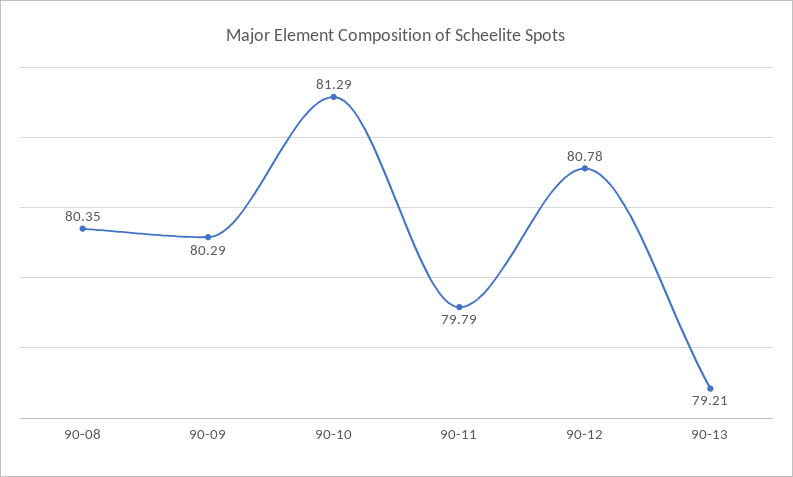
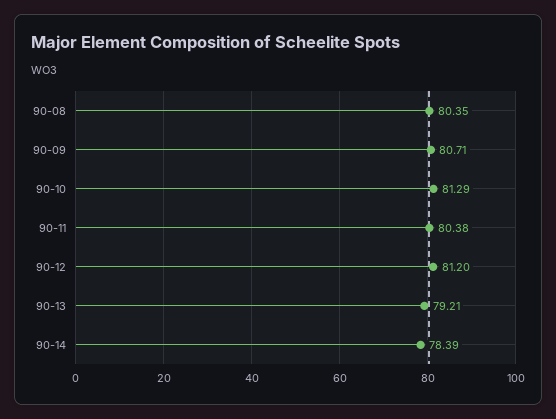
90-09: 80.29 -> 80.71
90-11: 79.79 -> 80.38
90-12: 80.78 -> 81.2
90-14: none -> 78.39

